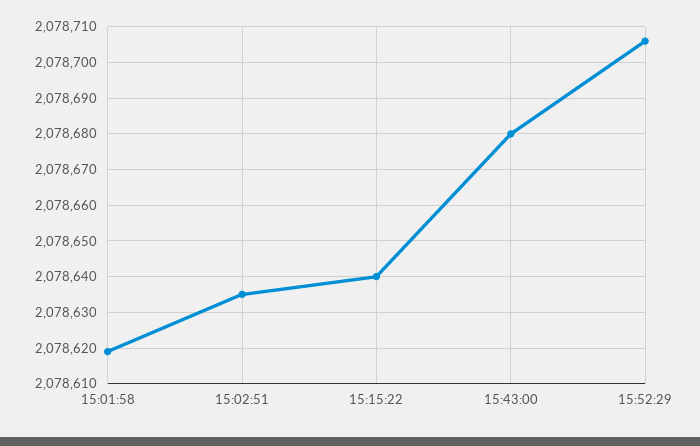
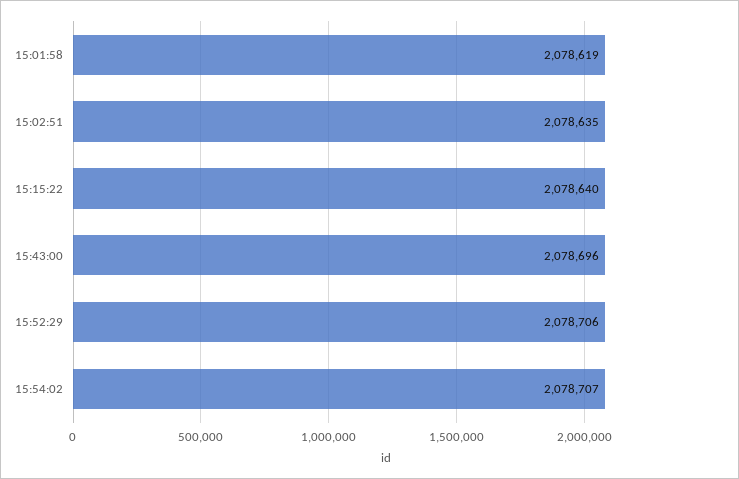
15:43:00: 2078680 -> 2078696
15:54:02: none -> 2078707

